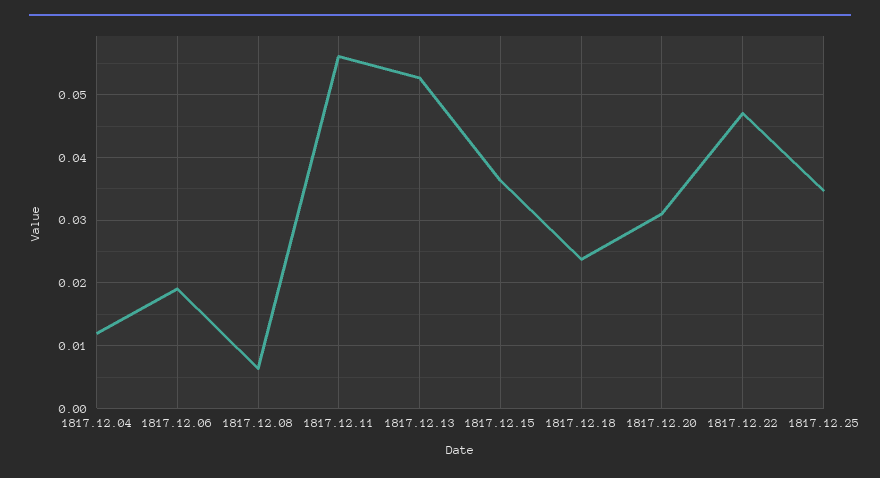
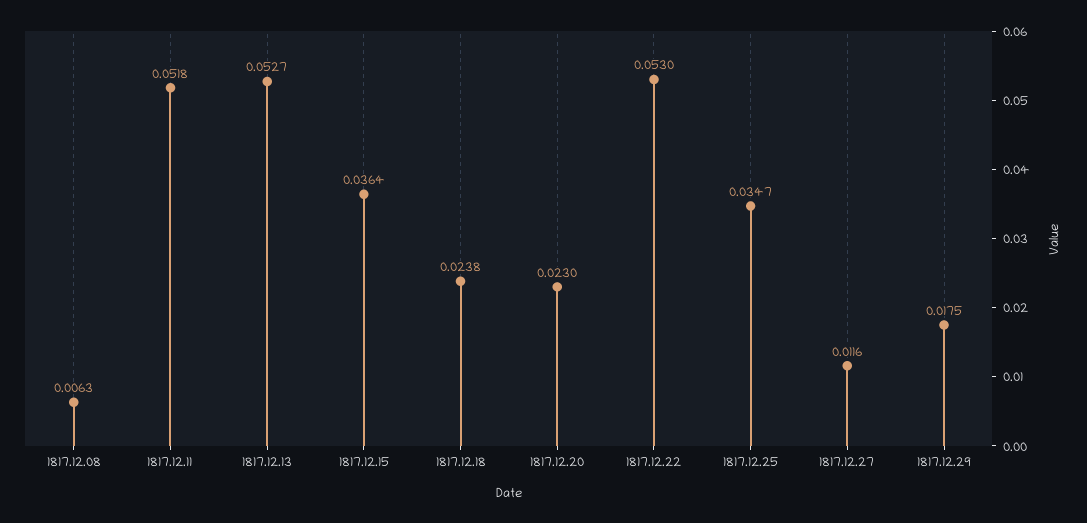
1817.12.04: 0.012 -> none
1817.12.06: 0.019 -> none
1817.12.11: 0.056 -> 0.0518
1817.12.20: 0.031 -> 0.023
1817.12.22: 0.047 -> 0.053
1817.12.27: none -> 0.0116
1817.12.29: none -> 0.0175

